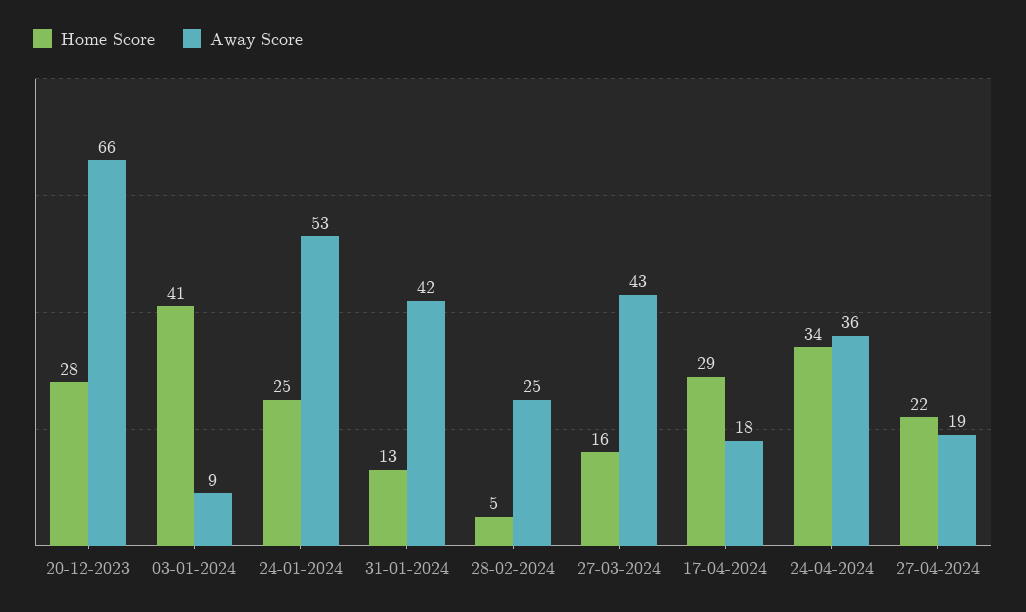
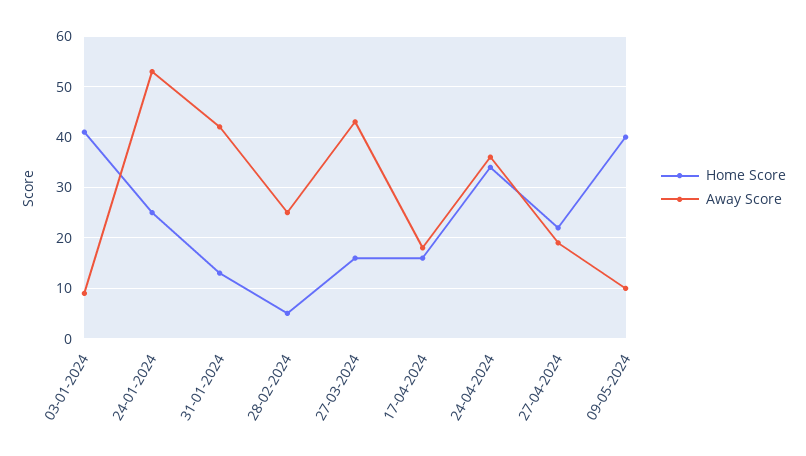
Home Score, 20-12-2023: 28 -> none
Away Score, 20-12-2023: 66 -> none
Home Score, 17-04-2024: 29 -> 15
Home Score, 09-05-2024: none -> 40
Away Score, 09-05-2024: none -> 10

